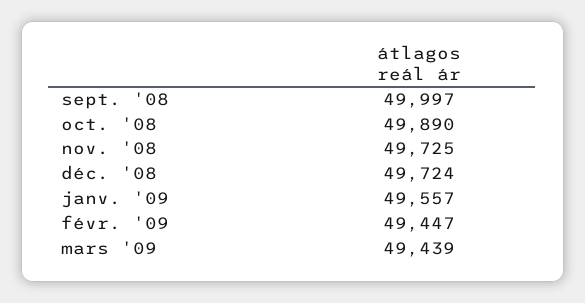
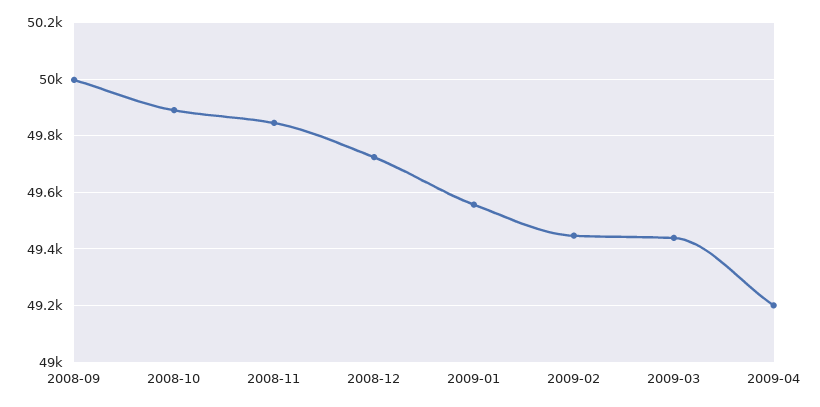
nov. '08: 49725 -> 49850
2009-04: none -> 49200

